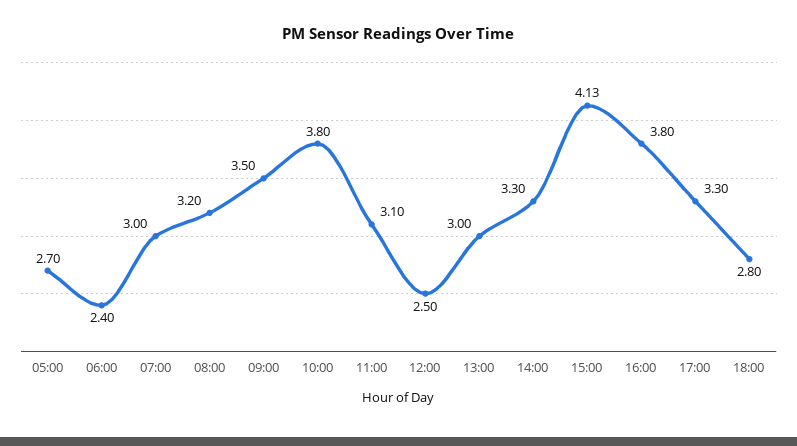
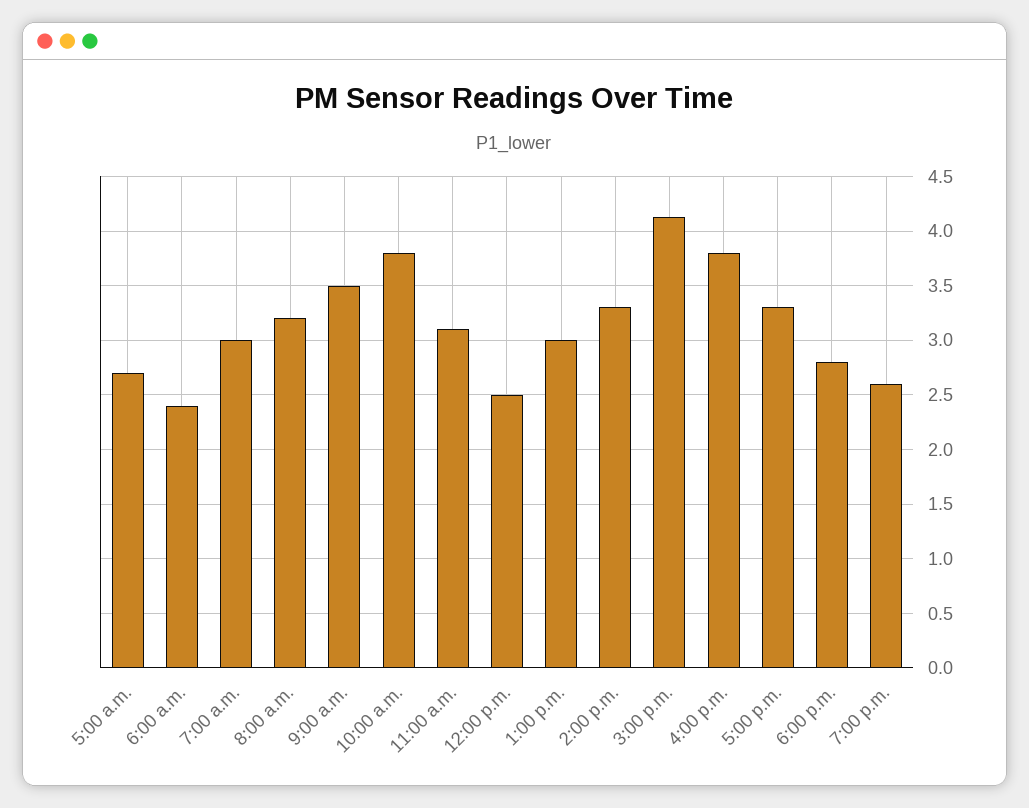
7:00 p.m.: none -> 2.6

